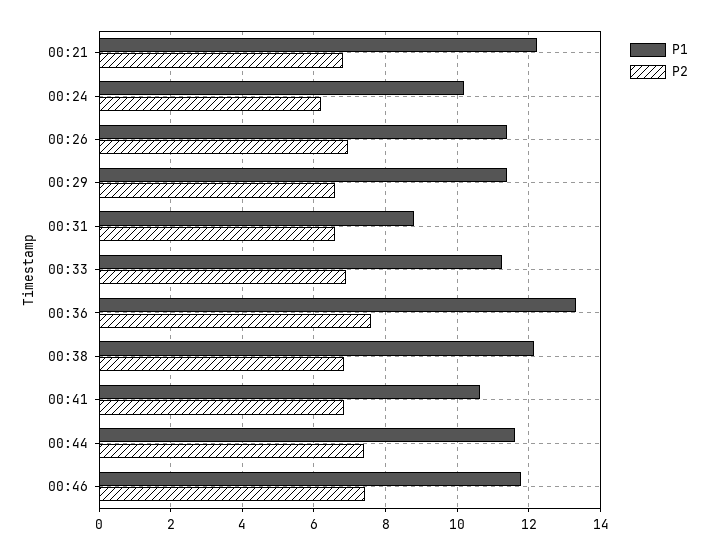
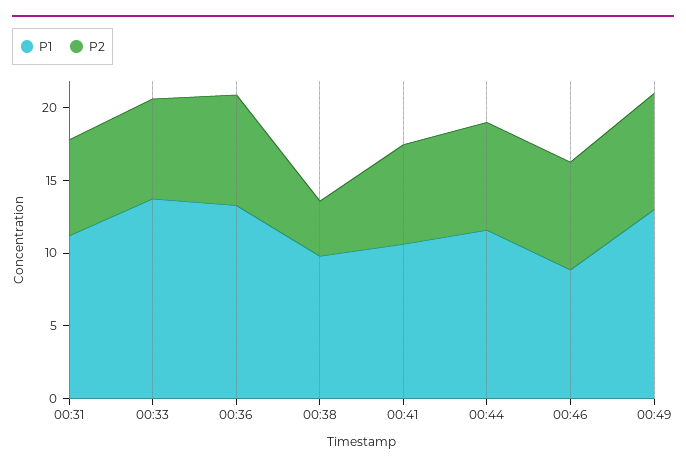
P1, 00:21: 12.2 -> none
P2, 00:21: 6.8 -> none
P1, 00:24: 10.2 -> none
P2, 00:24: 6.2 -> none
P1, 00:26: 11.4 -> none
P2, 00:26: 7 -> none
P1, 00:29: 11.4 -> none
P2, 00:29: 6.6 -> none
P1, 00:31: 8.8 -> 11
P1, 00:33: 11.2 -> 14
P1, 00:38: 12.2 -> 10
P2, 00:38: 6.8 -> 4
P1, 00:46: 11.8 -> 9
P1, 00:49: none -> 13
P2, 00:49: none -> 8

